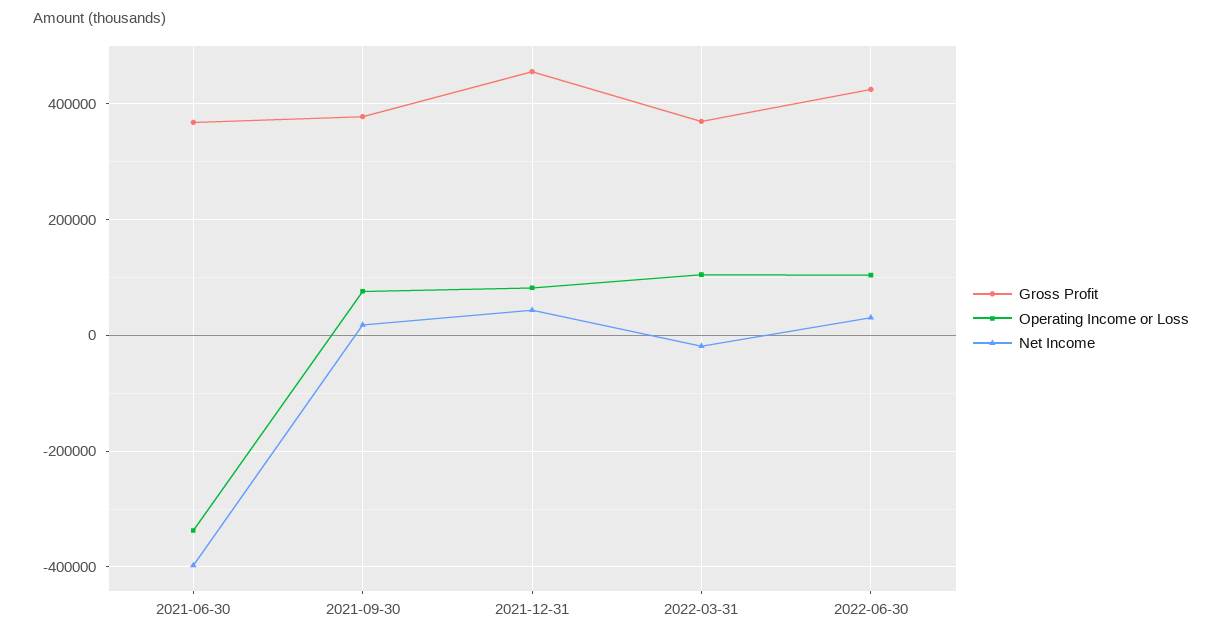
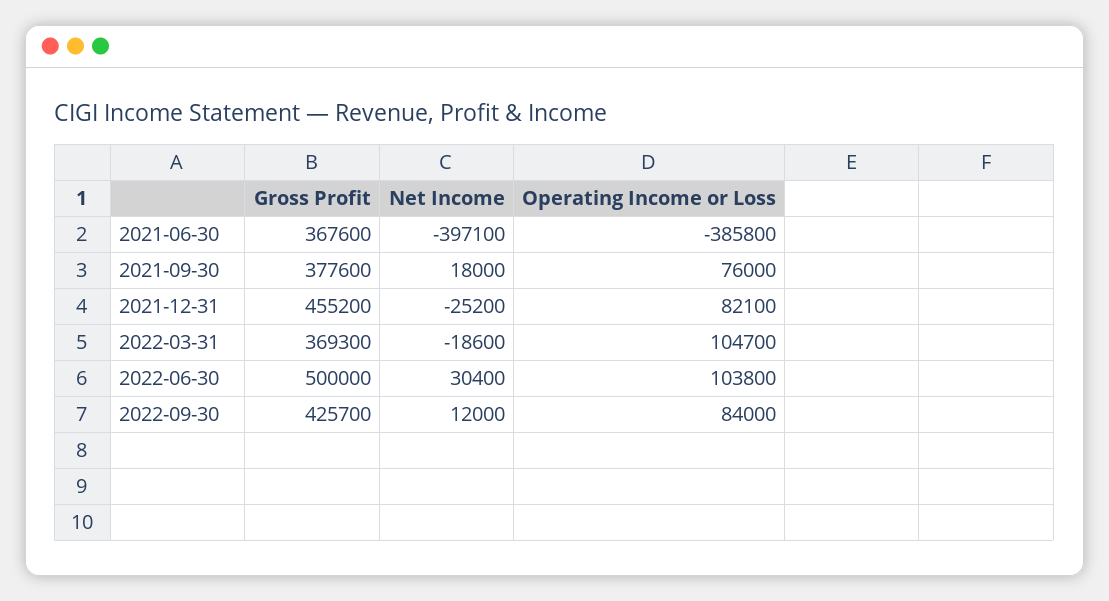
Operating Income or Loss, 2021-06-30: -340000 -> -385800
Net Income, 2021-12-31: 40000 -> -25200
Gross Profit, 2022-06-30: 420000 -> 500000
Gross Profit, 2022-09-30: none -> 425700
Net Income, 2022-09-30: none -> 12000
Operating Income or Loss, 2022-09-30: none -> 84000

